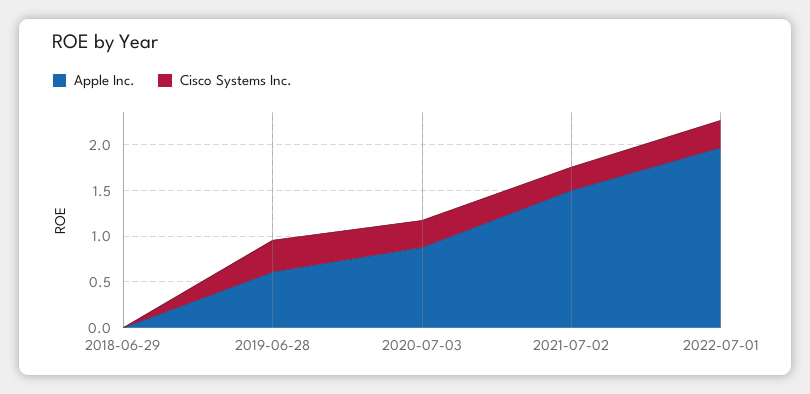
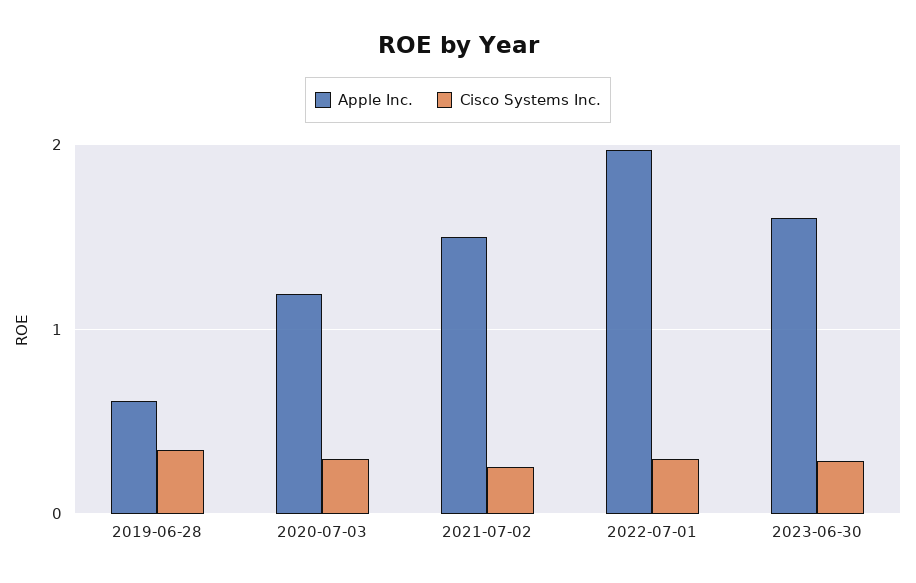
Apple Inc., 2018-06-29: 0 -> none
Cisco Systems Inc., 2018-06-29: 0 -> none
Apple Inc., 2020-07-03: 0.9 -> 1.2
Apple Inc., 2023-06-30: none -> 1.6
Cisco Systems Inc., 2023-06-30: none -> 0.3

